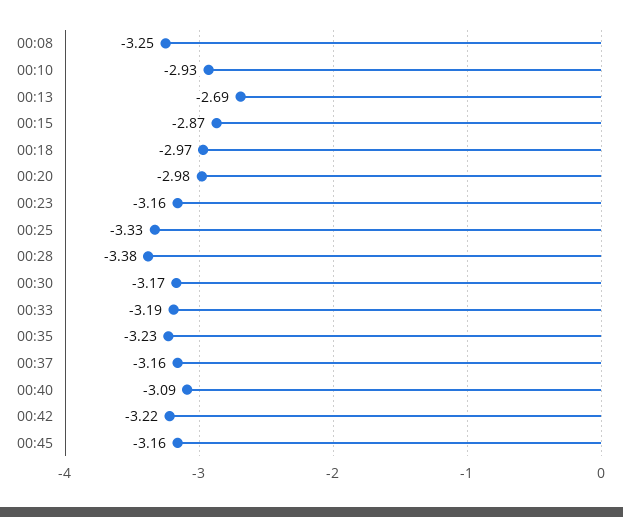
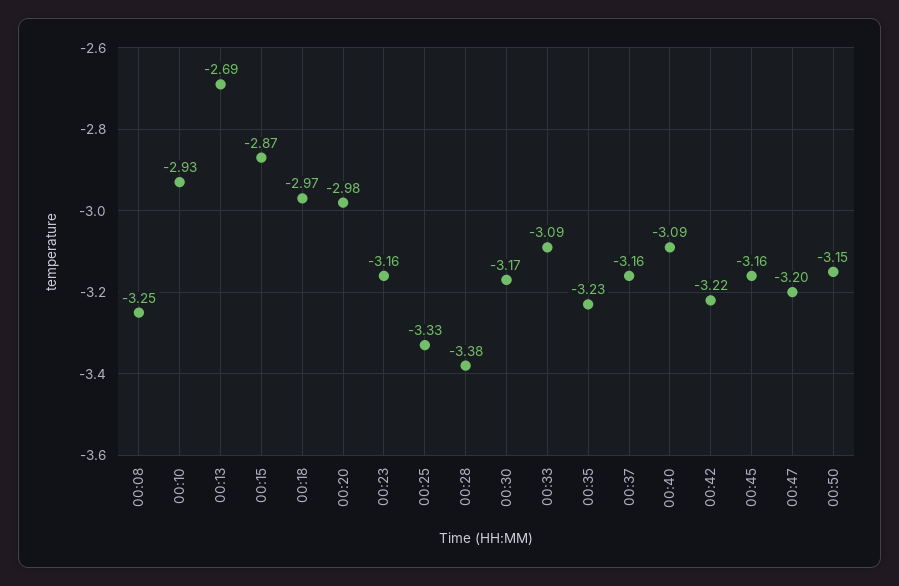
00:33: -3.19 -> -3.09
00:47: none -> -3.2
00:50: none -> -3.15

